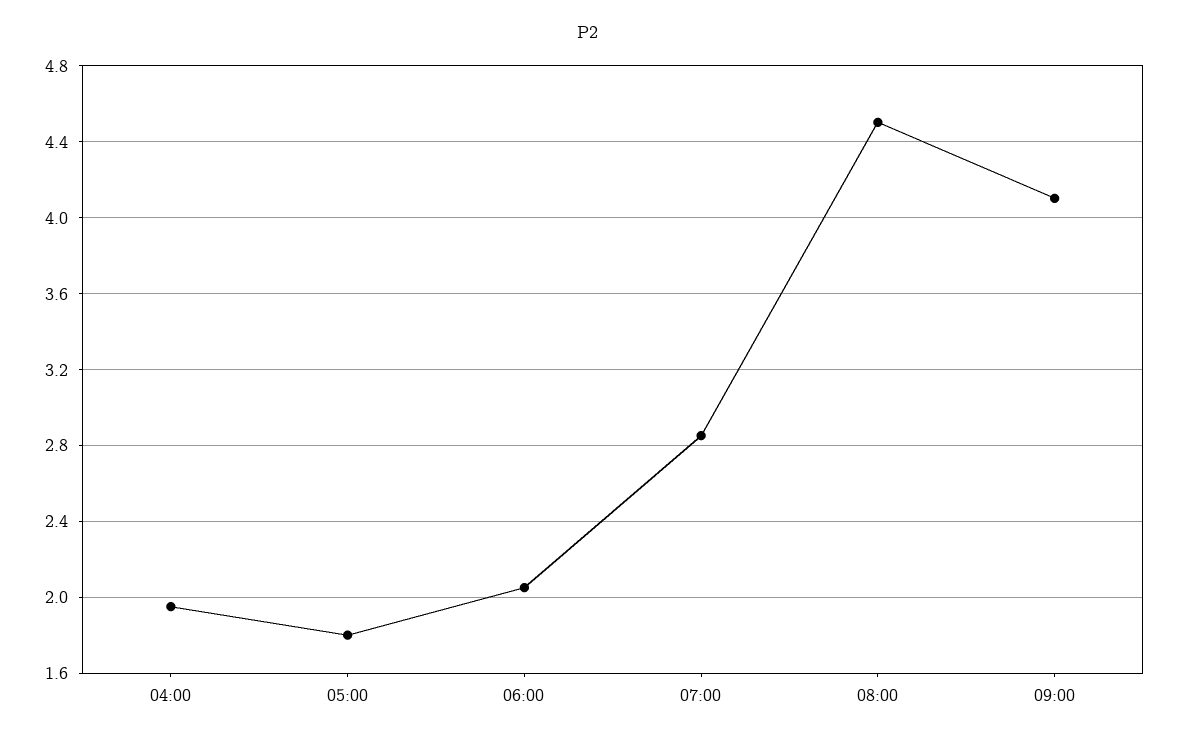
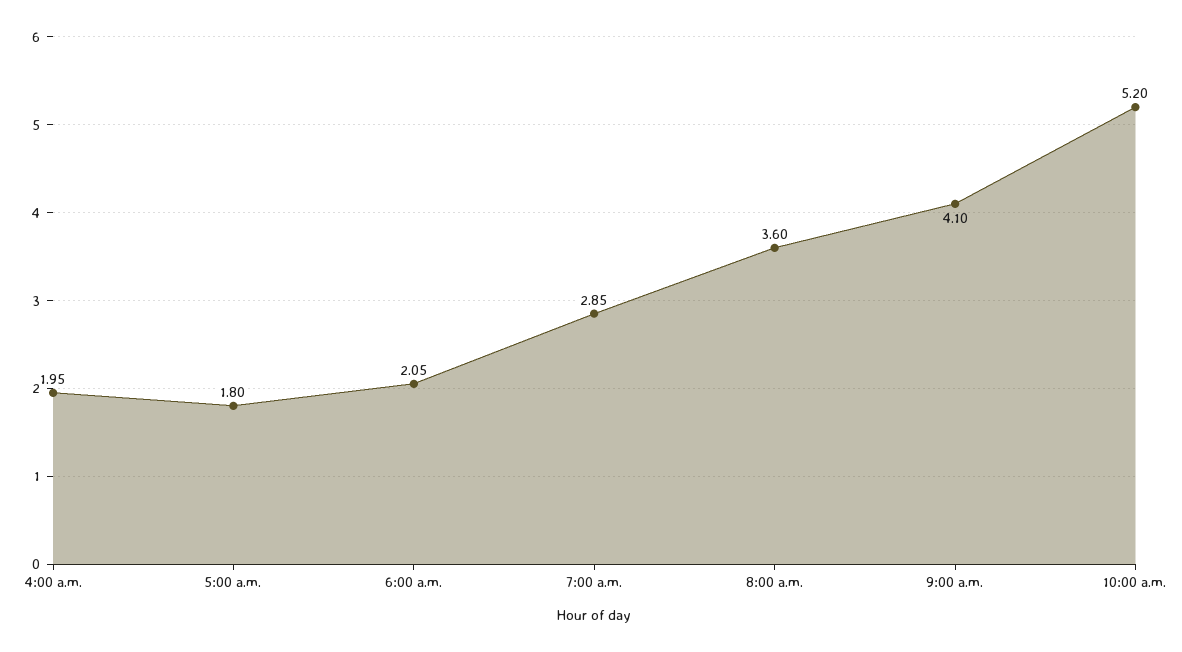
08:00: 4.5 -> 3.6
10:00 a.m.: none -> 5.2

